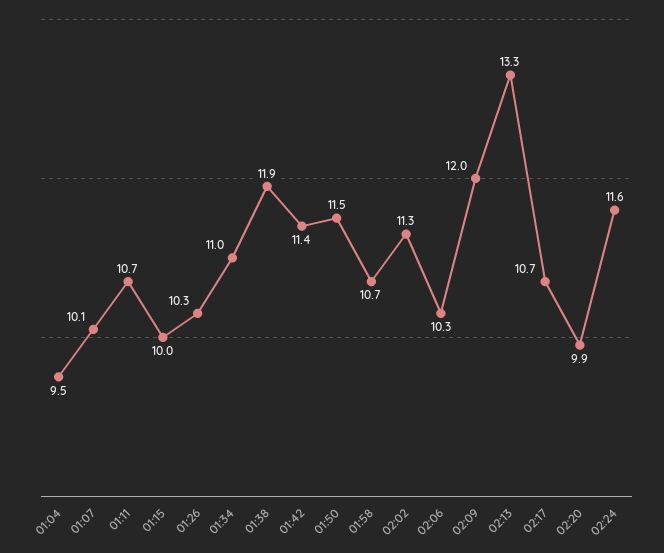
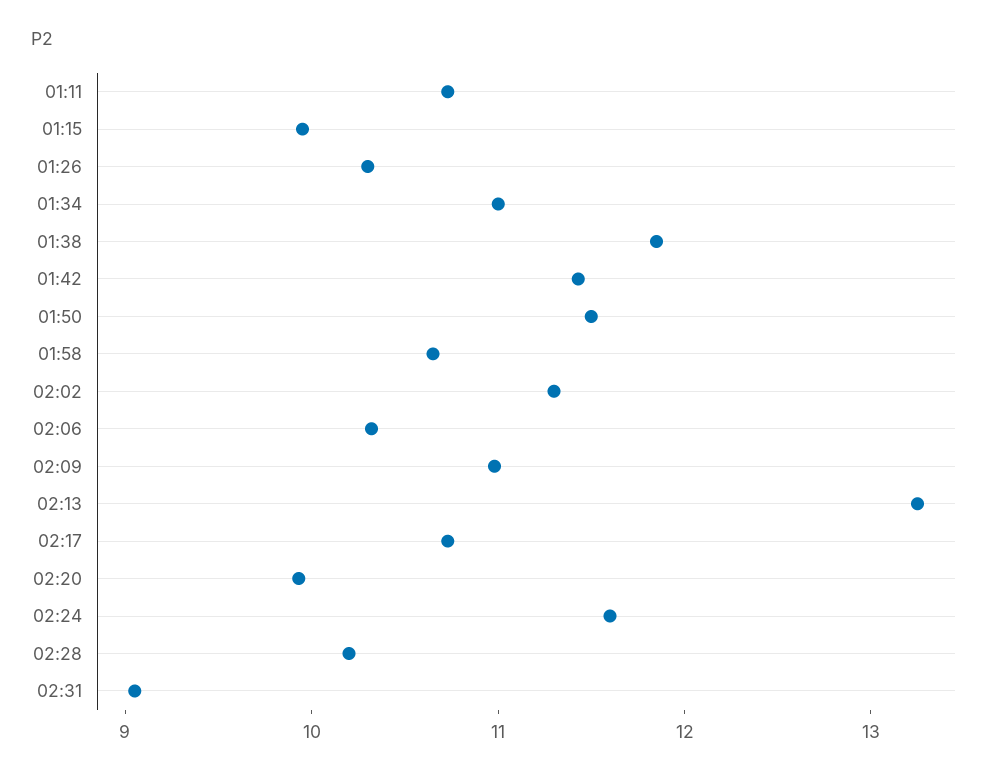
01:04: 9.5 -> none
01:07: 10.1 -> none
02:09: 12 -> 11
02:28: none -> 10.2
02:31: none -> 9

